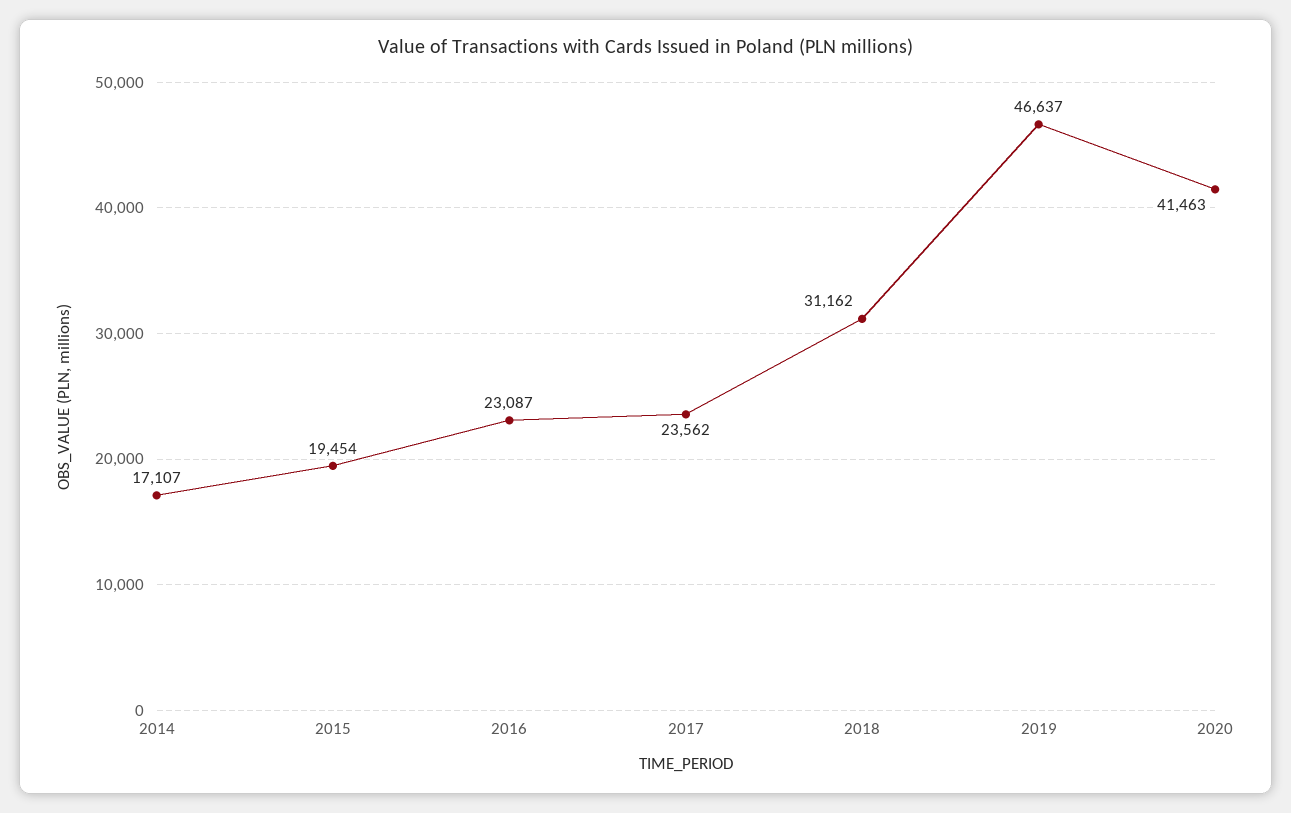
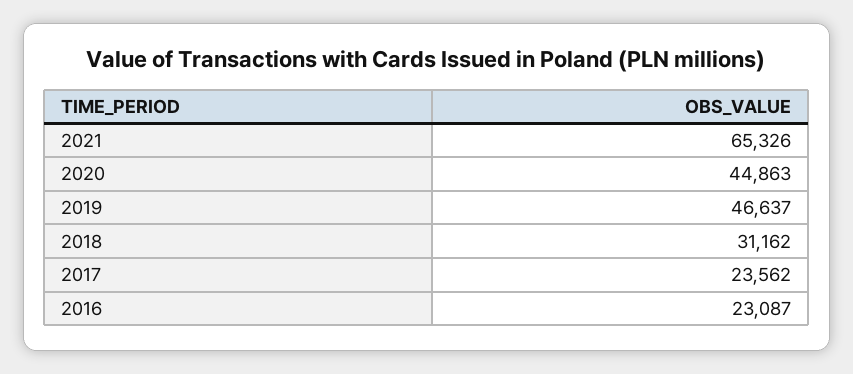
2014: 17107 -> none
2015: 19454 -> none
2020: 41463 -> 44863
2021: none -> 65326

